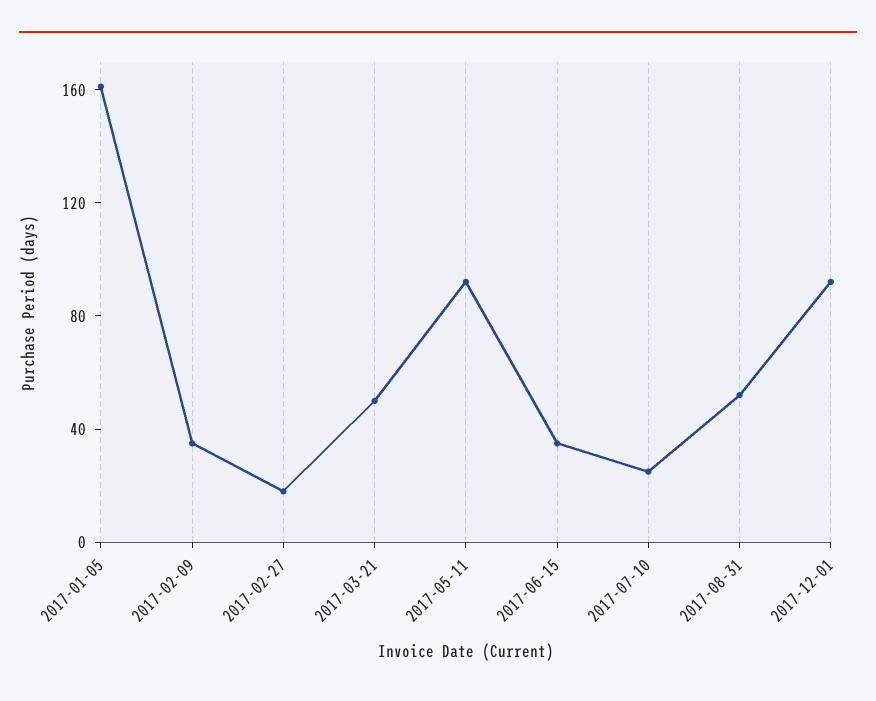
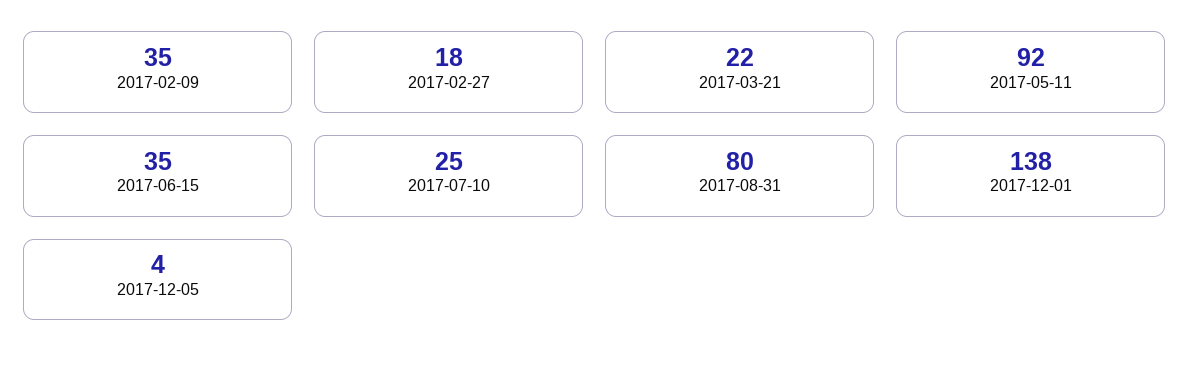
2017-01-05: 160 -> none
2017-03-21: 50 -> 22
2017-08-31: 50 -> 80
2017-12-01: 90 -> 138
2017-12-05: none -> 4

